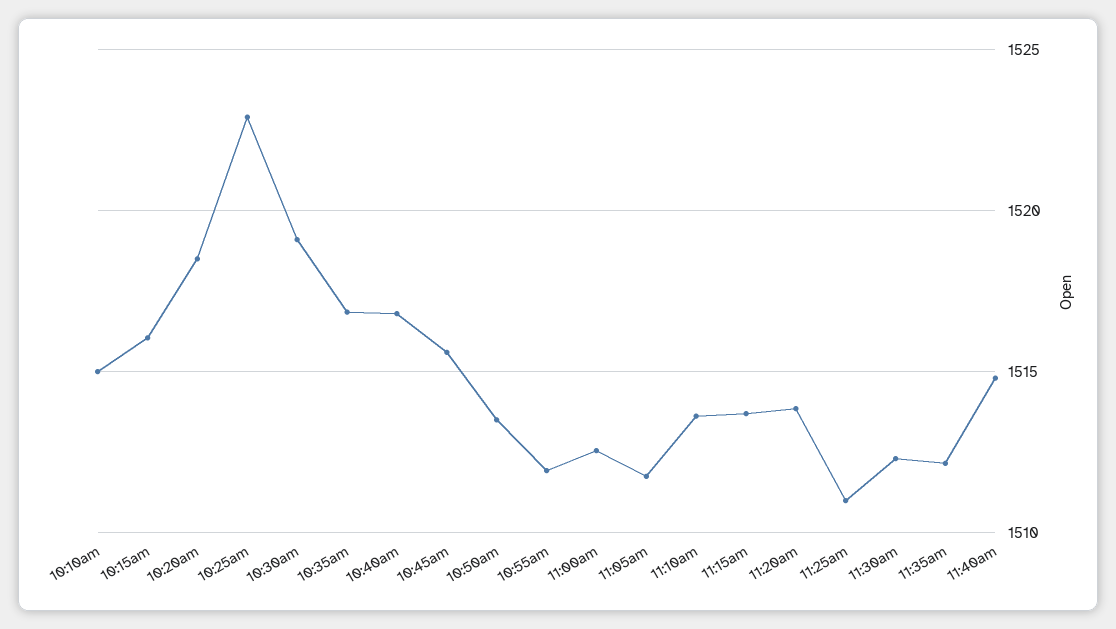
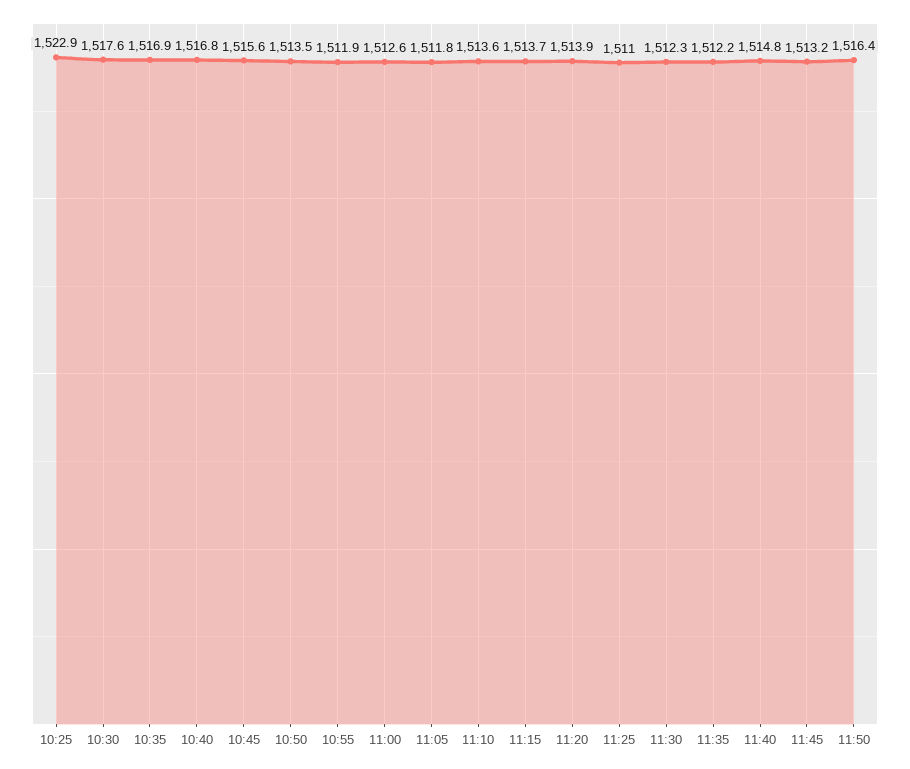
10:10am: 1515 -> none
10:15am: 1516 -> none
10:20am: 1518.5 -> none
10:30am: 1519 -> 1517.6
11:45: none -> 1513.2
11:50: none -> 1516.4

